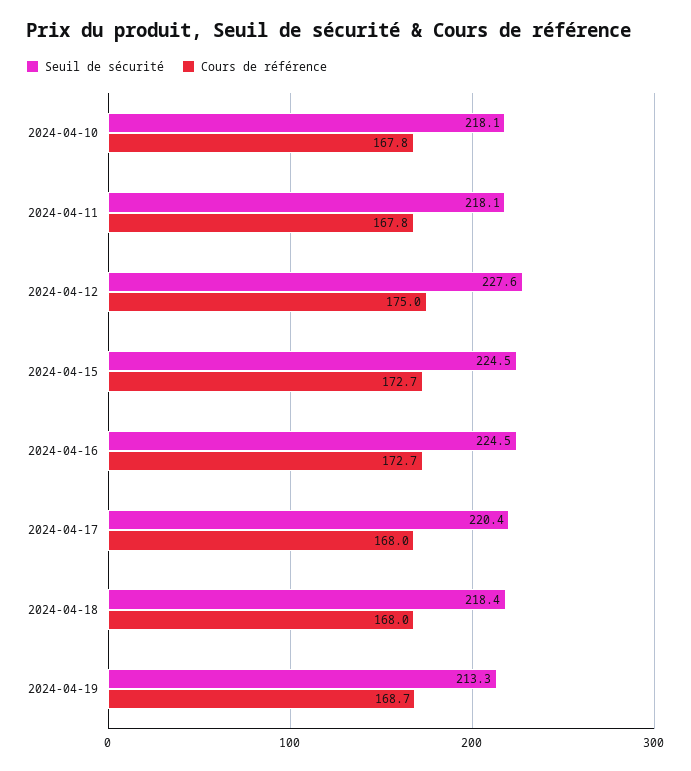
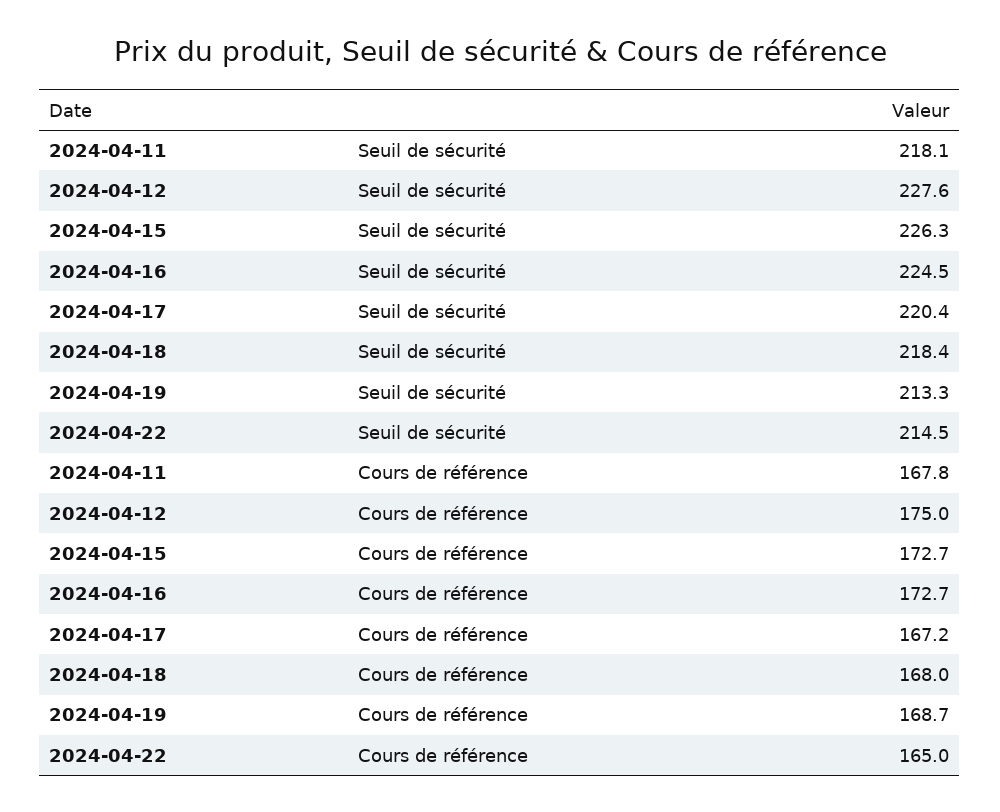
Seuil de sécurité, 2024-04-10: 218.1 -> none
Cours de référence, 2024-04-10: 167.8 -> none
Seuil de sécurité, 2024-04-15: 224.5 -> 226.3
Cours de référence, 2024-04-17: 168 -> 167.2
Seuil de sécurité, 2024-04-22: none -> 214.5
Cours de référence, 2024-04-22: none -> 165

